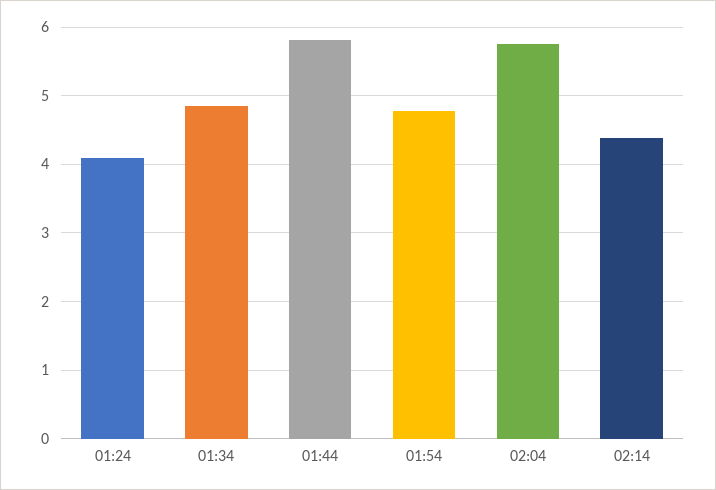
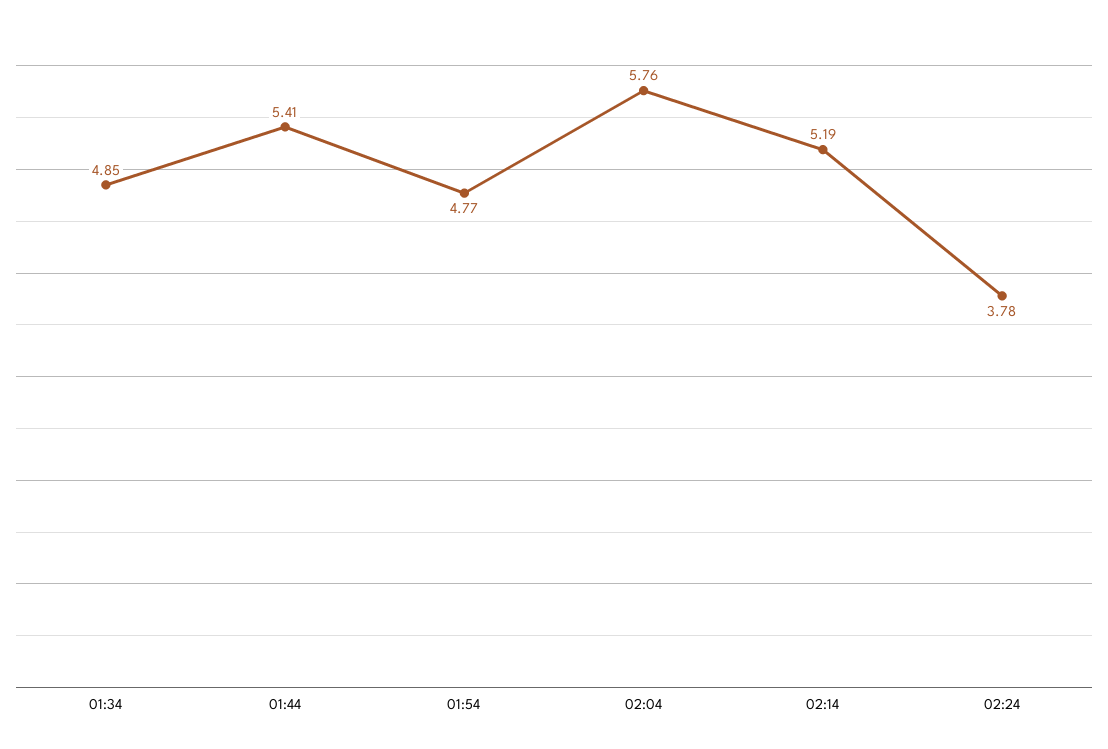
01:24: 4.1 -> none
01:44: 5.8 -> 5.41
02:14: 4.4 -> 5.19
02:24: none -> 3.78

